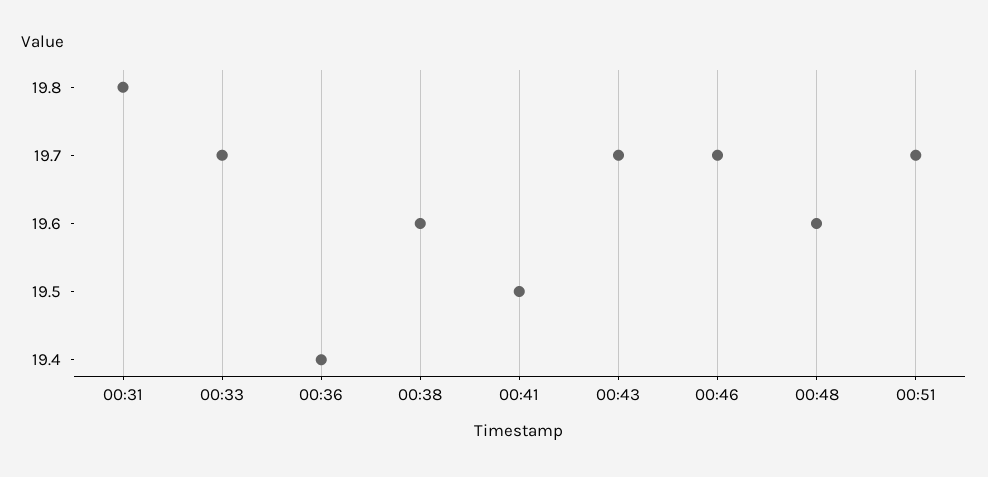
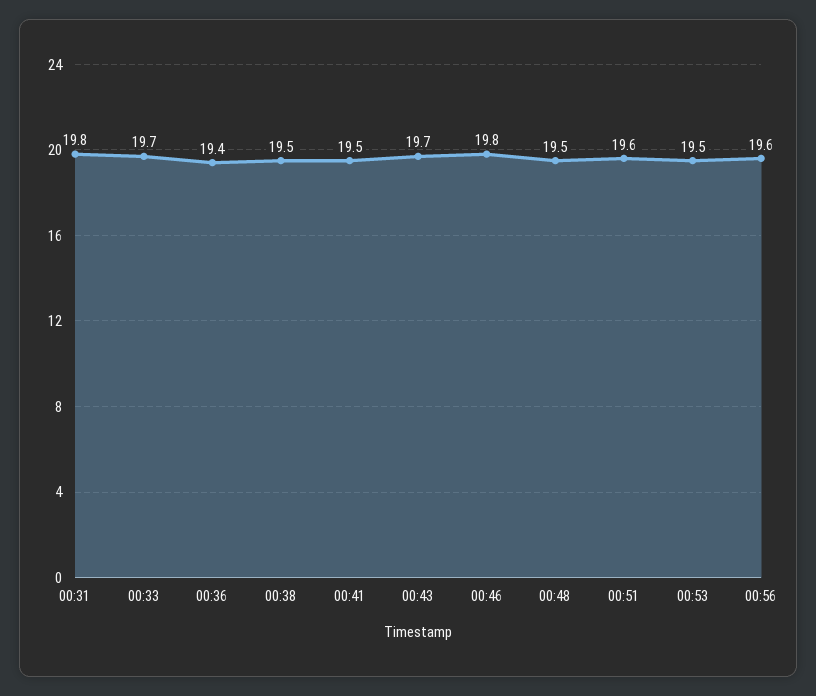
00:38: 19.6 -> 19.5
00:46: 19.7 -> 19.8
00:48: 19.6 -> 19.5
00:51: 19.7 -> 19.6
00:53: none -> 19.5
00:56: none -> 19.6

